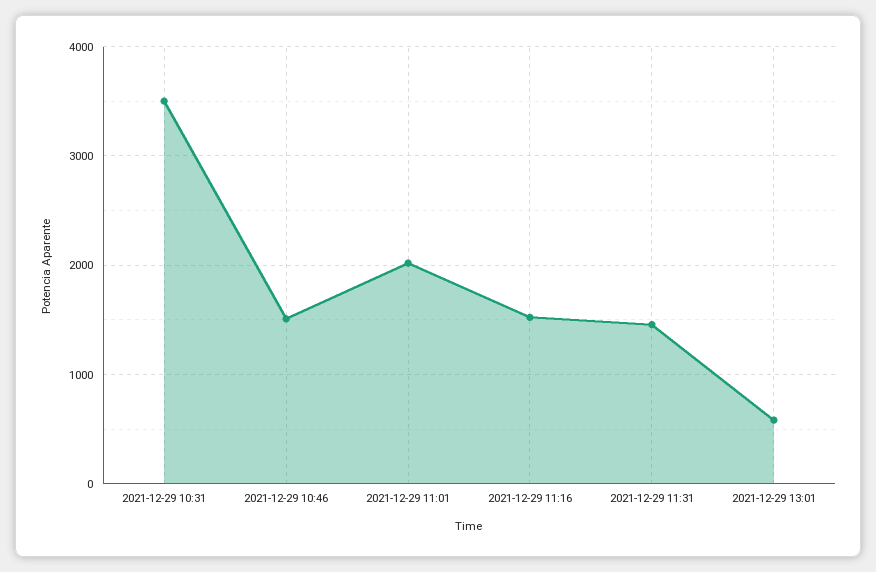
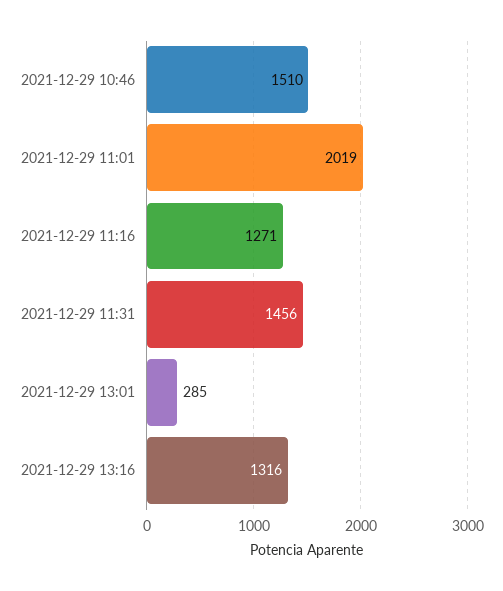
2021-12-29 10:31: 3500 -> none
2021-12-29 11:16: 1500 -> 1271
2021-12-29 13:01: 600 -> 285
2021-12-29 13:16: none -> 1316

